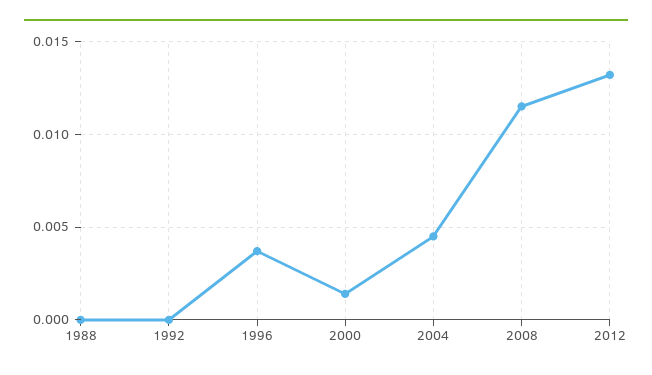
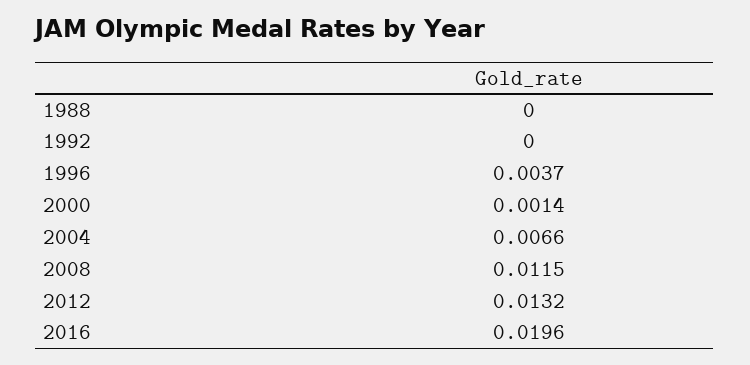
2004: 0.0045 -> 0.0066
2016: none -> 0.0196

